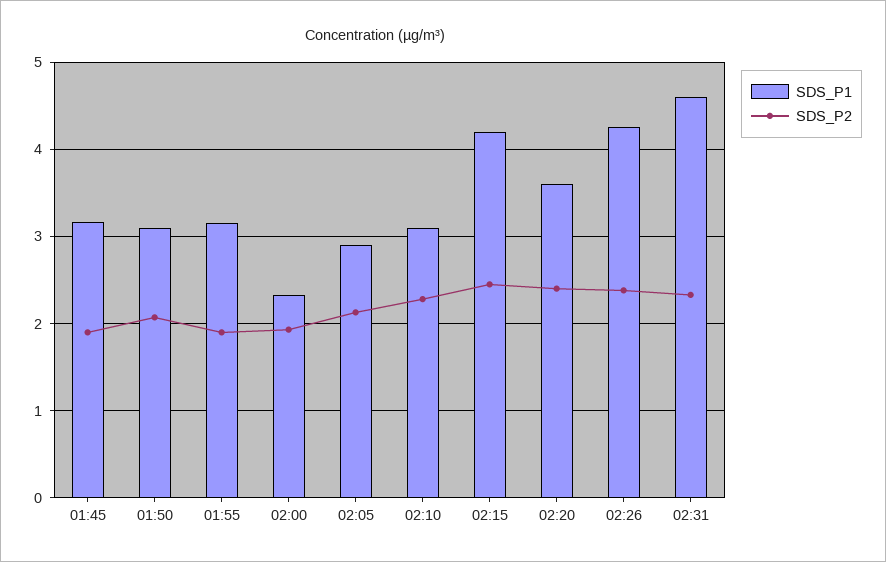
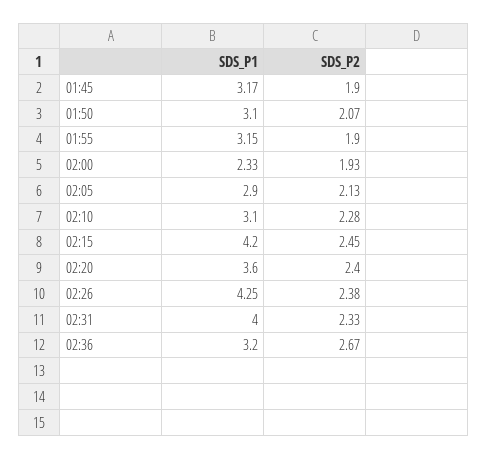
SDS_P1, 02:31: 4.6 -> 4
SDS_P1, 02:36: none -> 3.2
SDS_P2, 02:36: none -> 2.67

